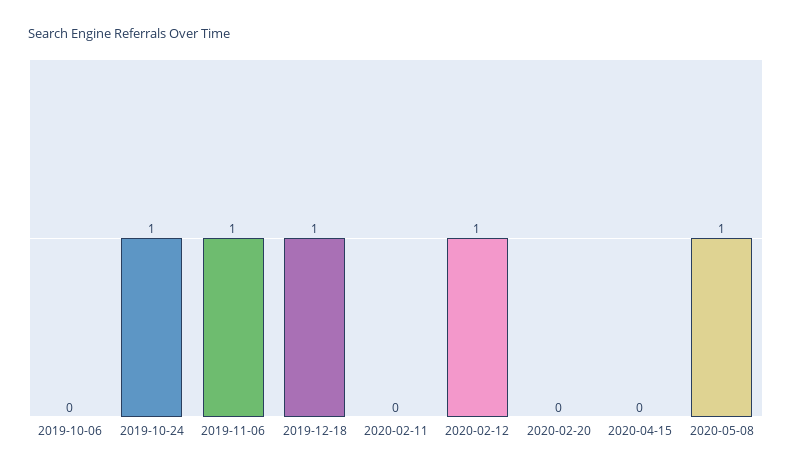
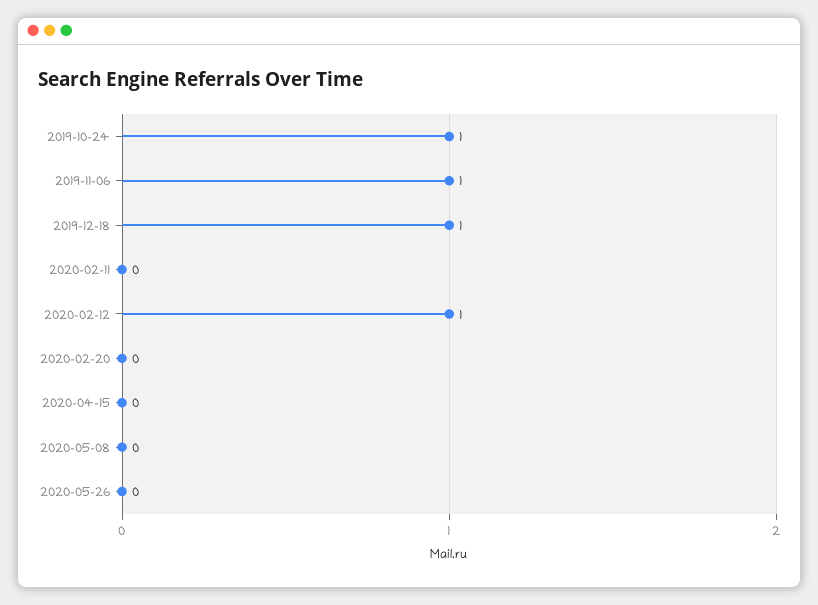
2019-10-06: 0 -> none
2020-05-08: 1 -> 0
2020-05-26: none -> 0

